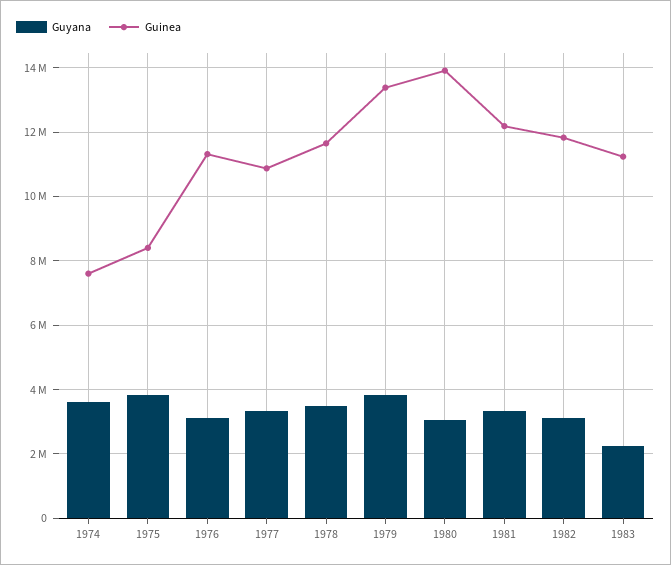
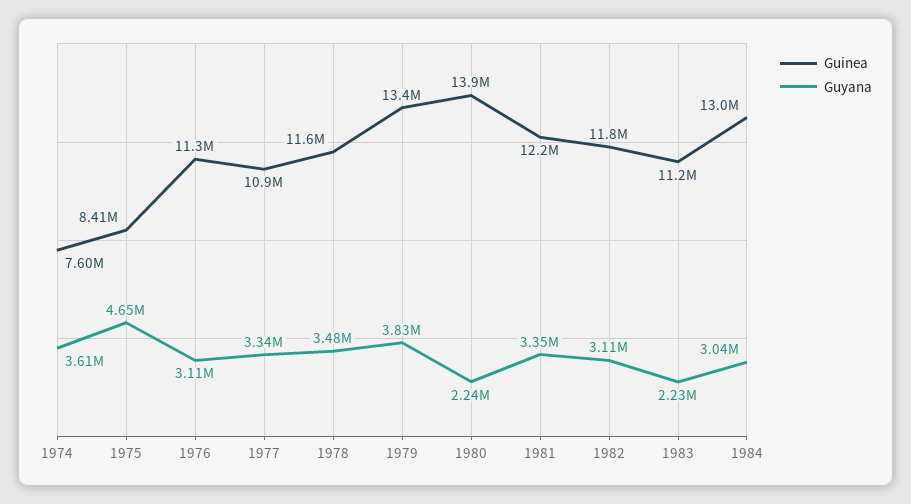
Guyana, 1975: 3800000 -> 4650000
Guyana, 1980: 3000000 -> 2240000
Guinea, 1984: none -> 13000000
Guyana, 1984: none -> 3040000

